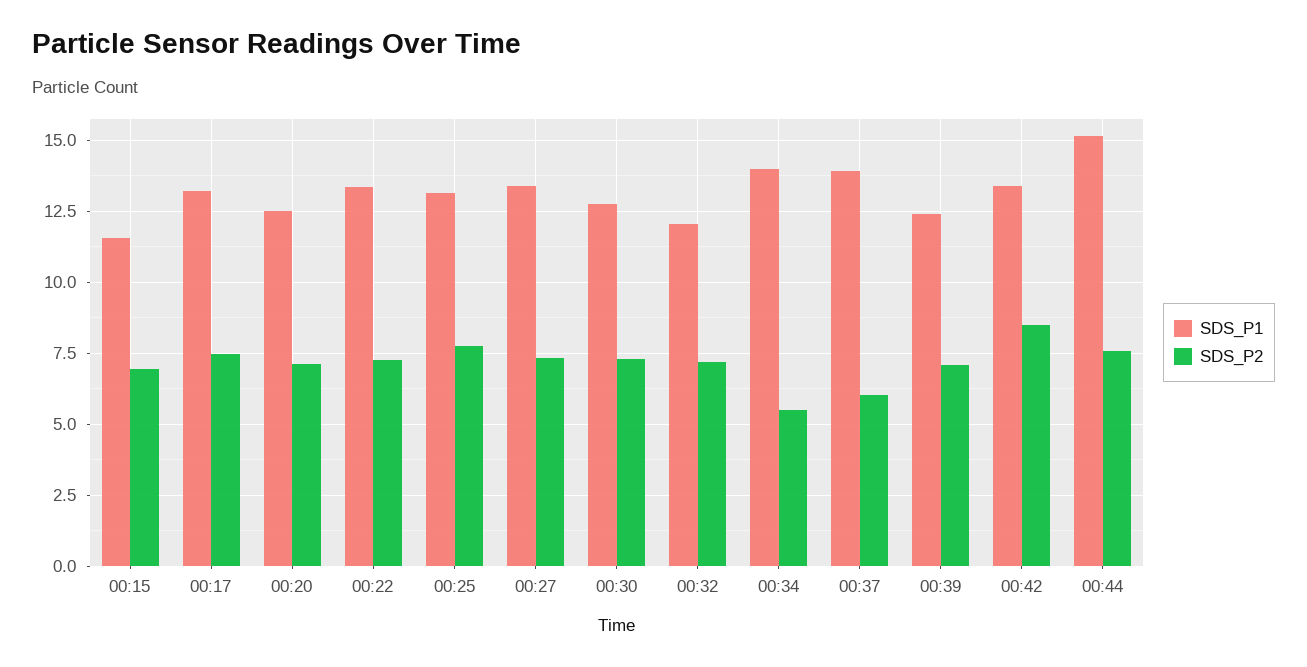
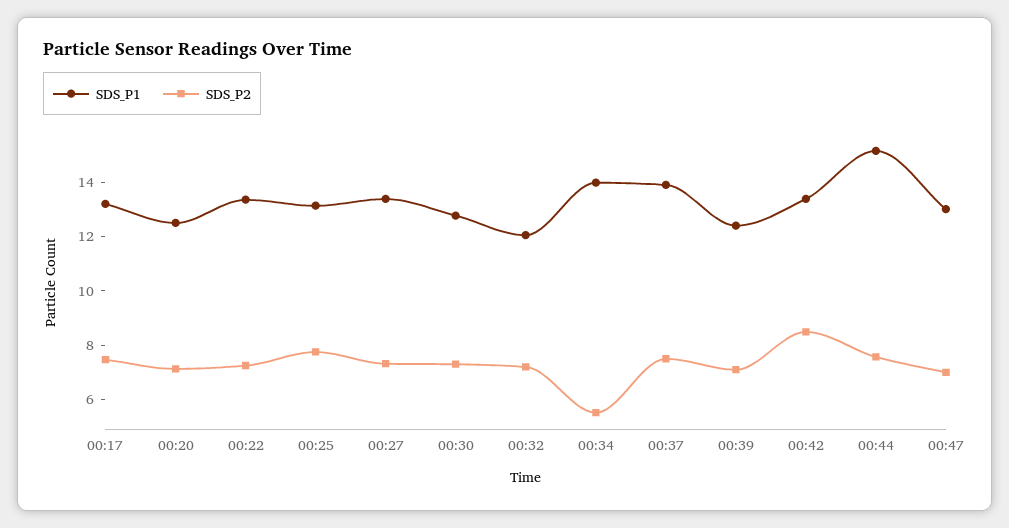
SDS_P1, 00:15: 11.5 -> none
SDS_P2, 00:15: 7 -> none
SDS_P2, 00:37: 6 -> 7.5
SDS_P1, 00:47: none -> 13
SDS_P2, 00:47: none -> 7

